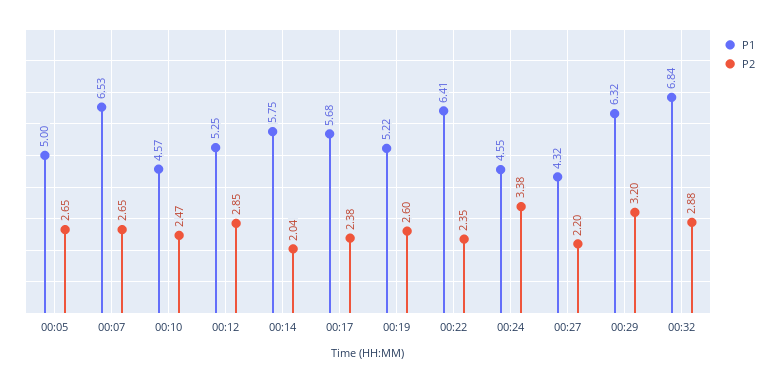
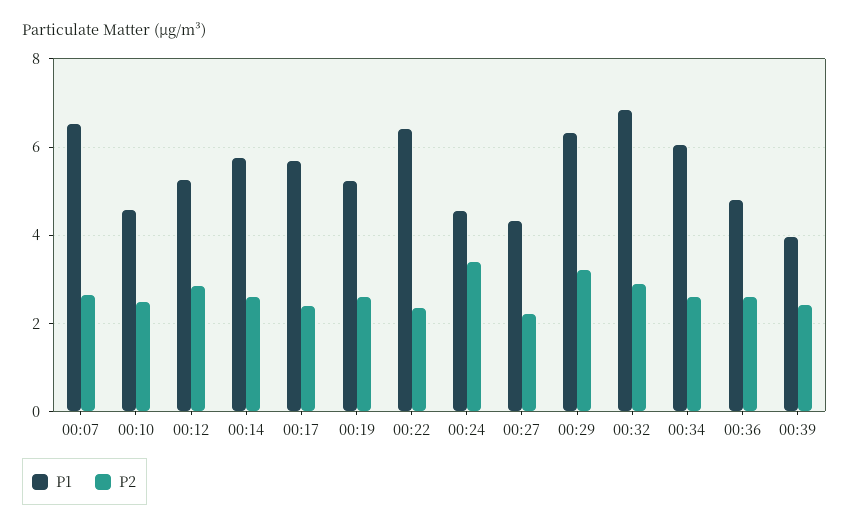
P1, 00:05: 5 -> none
P2, 00:05: 2.65 -> none
P2, 00:14: 2.04 -> 2.6
P1, 00:34: none -> 6
P2, 00:34: none -> 2.6
P1, 00:36: none -> 4.8
P2, 00:36: none -> 2.6
P1, 00:39: none -> 4
P2, 00:39: none -> 2.4

